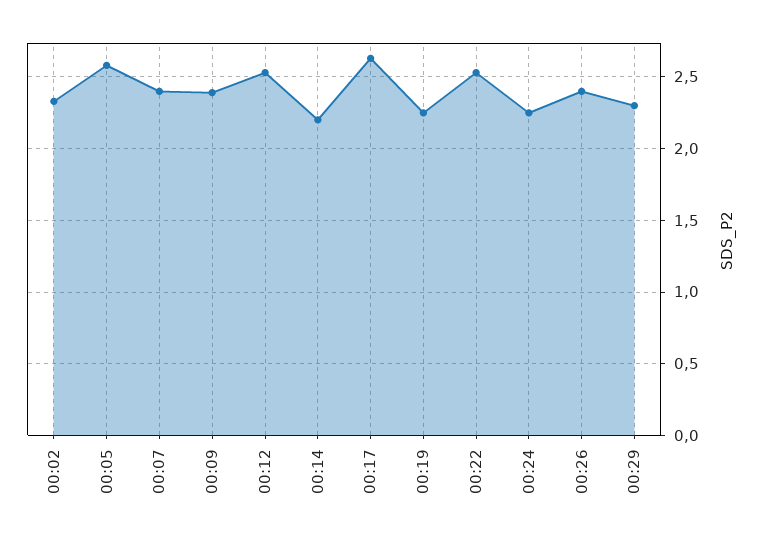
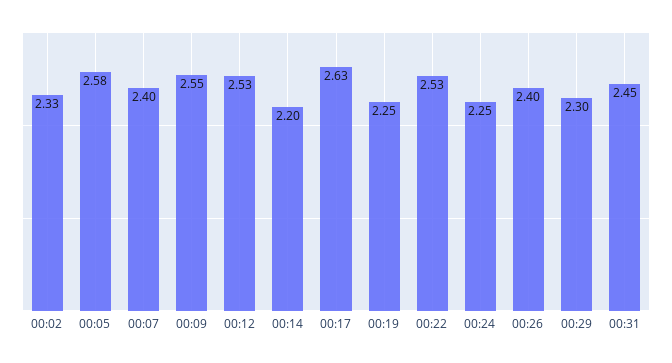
00:09: 2.4 -> 2.55
00:31: none -> 2.45

